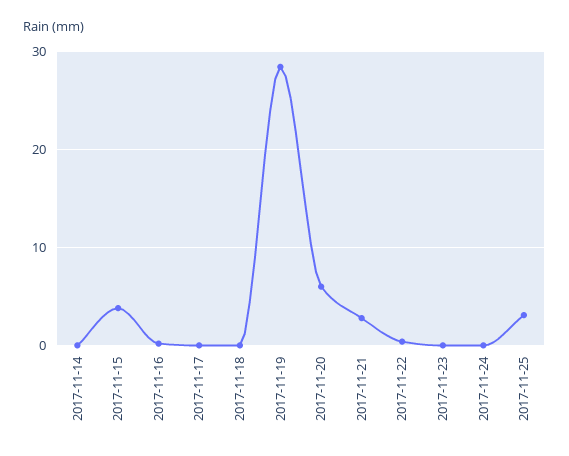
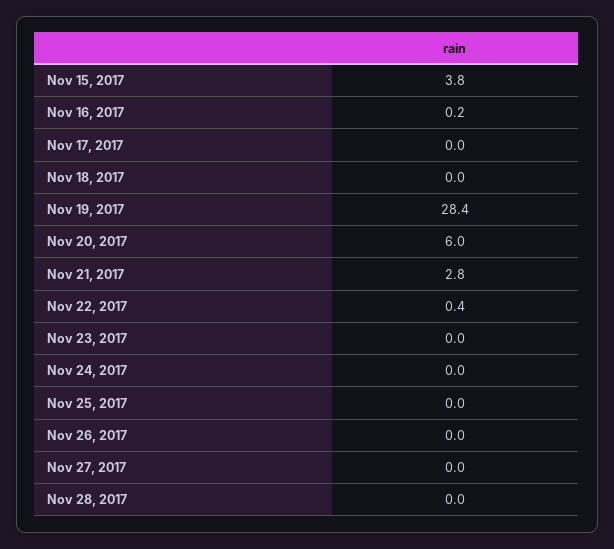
2017-11-14: 0 -> none
2017-11-25: 3 -> 0
Nov 26, 2017: none -> 0
Nov 27, 2017: none -> 0
Nov 28, 2017: none -> 0

